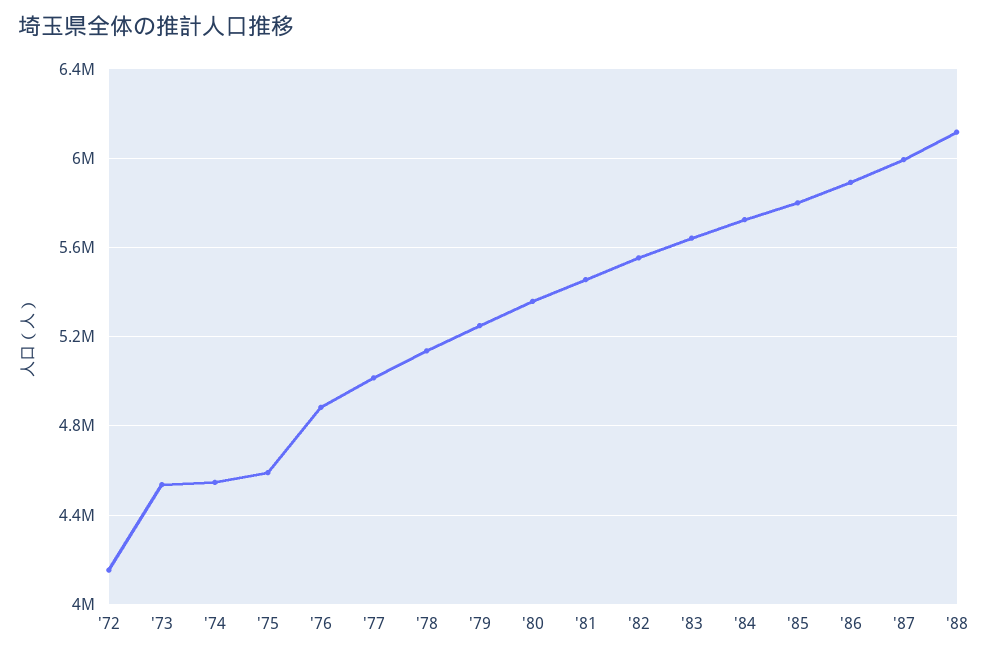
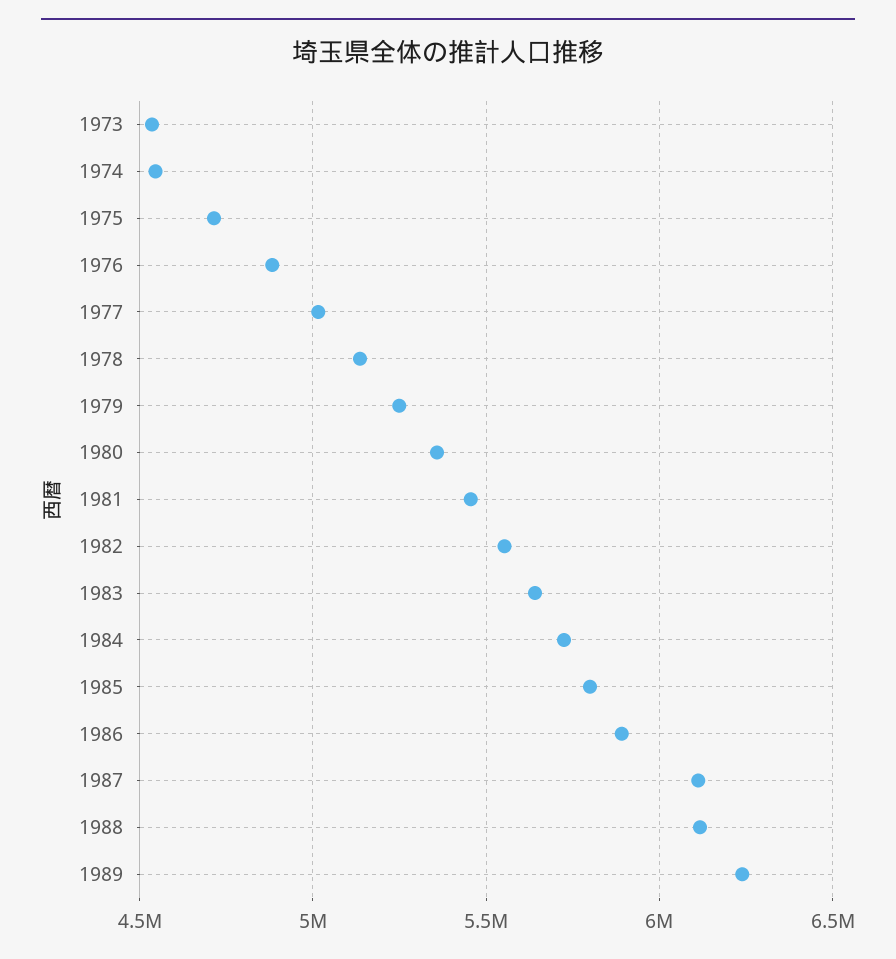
'72: 4150000 -> none
'75: 4600000 -> 4700000
'87: 6000000 -> 6100000
1989: none -> 6250000

